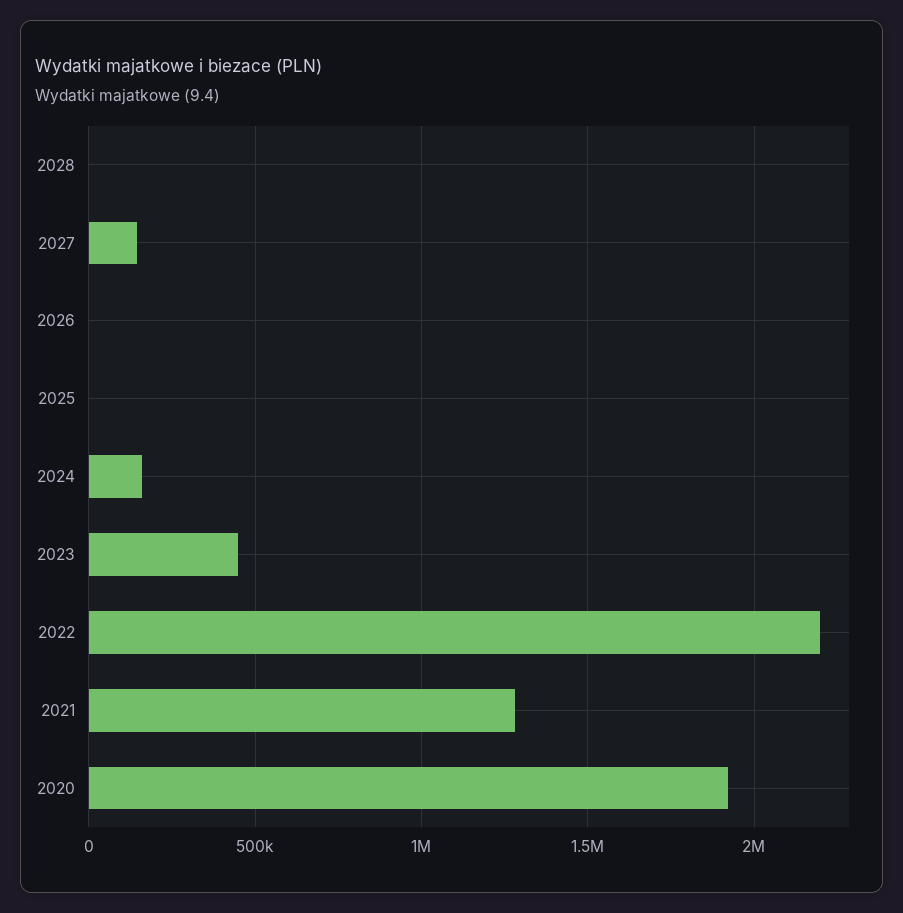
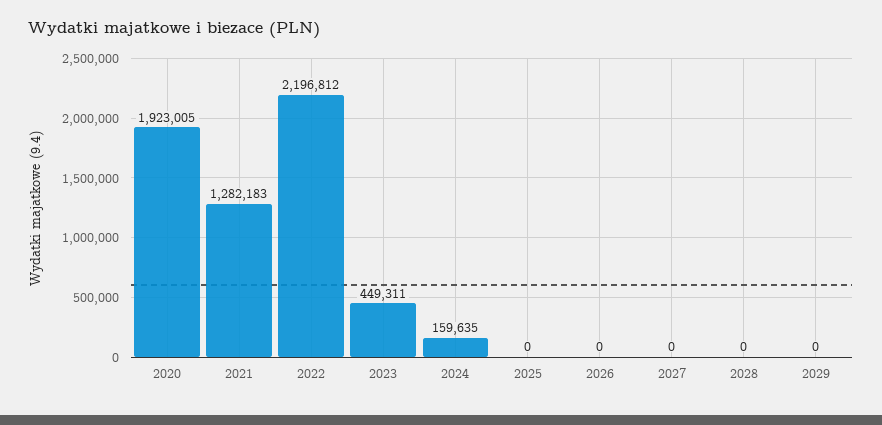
2027: 150000 -> 0
2029: none -> 0

